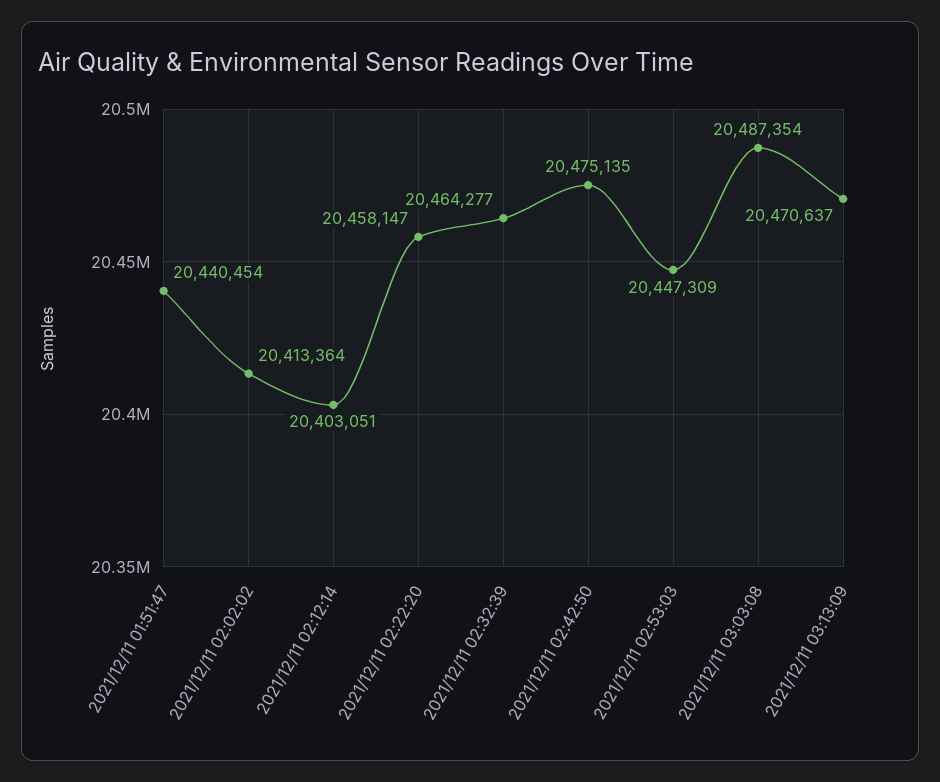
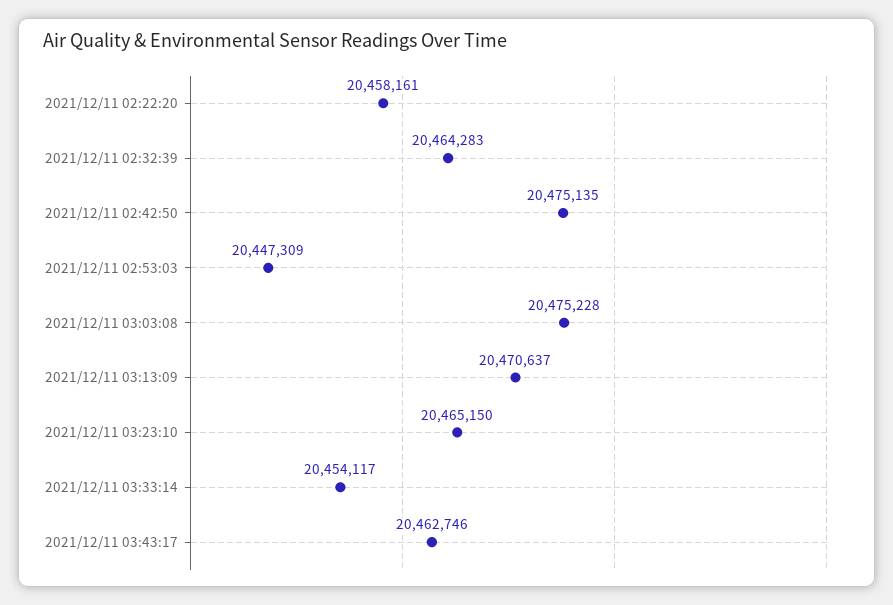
2021/12/11 01:51:47: 20440454 -> none
2021/12/11 02:02:02: 20413364 -> none
2021/12/11 02:12:14: 20403051 -> none
2021/12/11 02:22:20: 20458147 -> 20458161
2021/12/11 02:32:39: 20464277 -> 20464283
2021/12/11 03:03:08: 20487354 -> 20475228
2021/12/11 03:23:10: none -> 20465150
2021/12/11 03:33:14: none -> 20454117
2021/12/11 03:43:17: none -> 20462746

